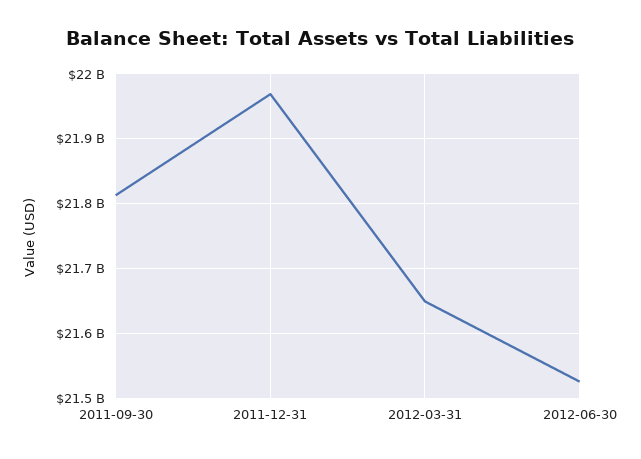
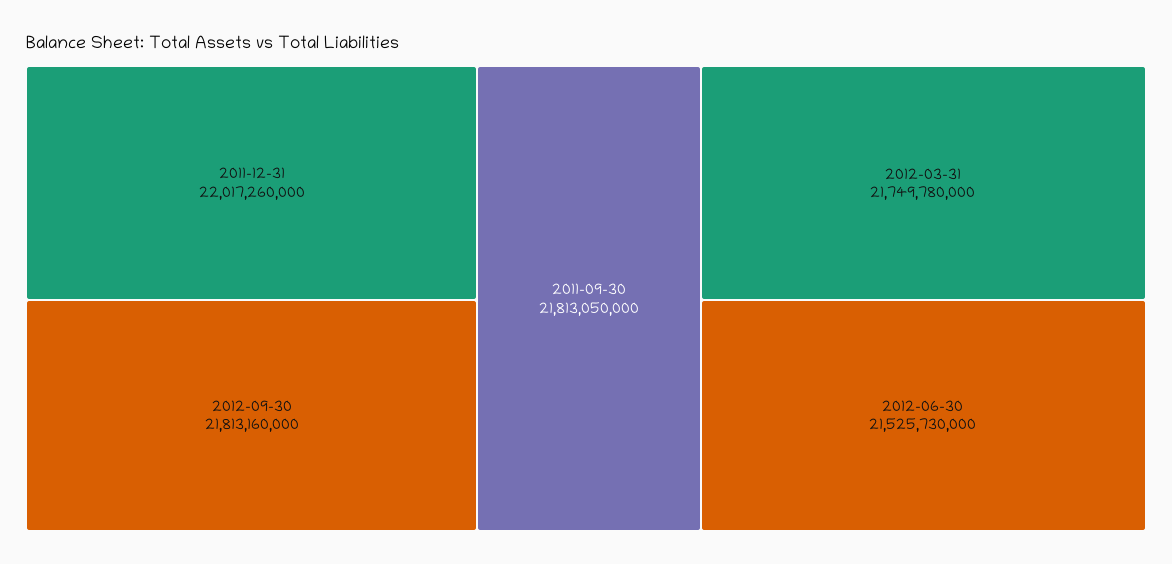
2011-12-31: 21970000000 -> 22017260000
2012-03-31: 21650000000 -> 21749780000
2012-09-30: none -> 21813160000

